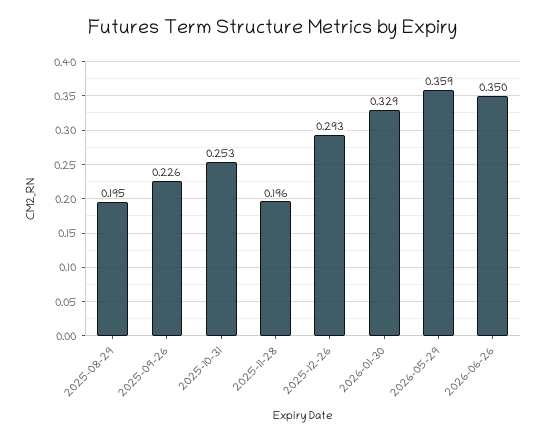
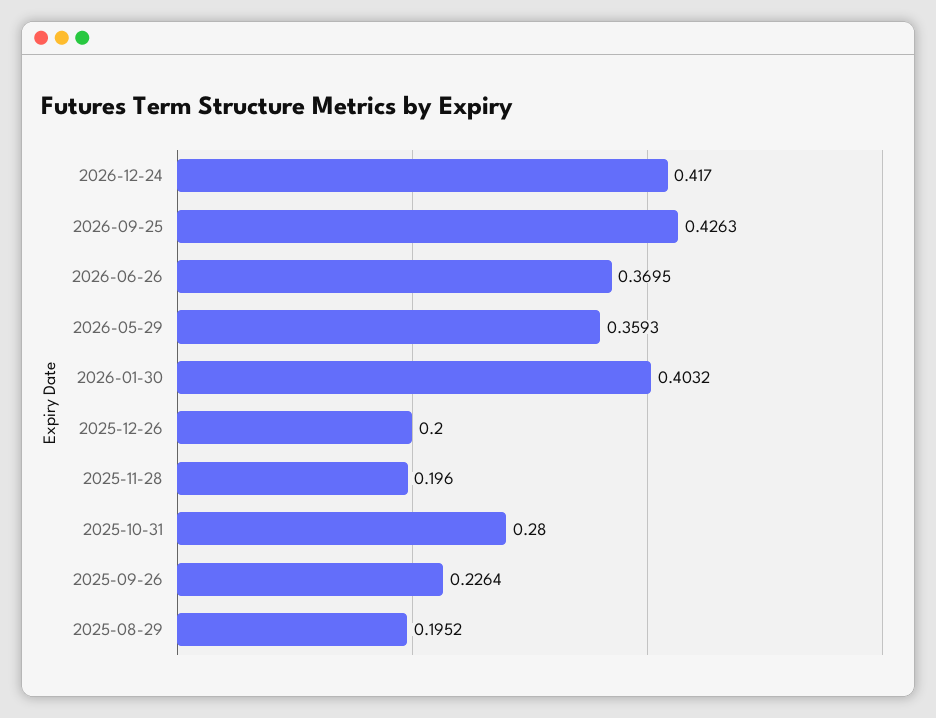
2025-10-31: 0.253 -> 0.28
2025-12-26: 0.293 -> 0.2
2026-01-30: 0.329 -> 0.4032
2026-06-26: 0.35 -> 0.3695
2026-12-24: none -> 0.417
2026-09-25: none -> 0.4263

